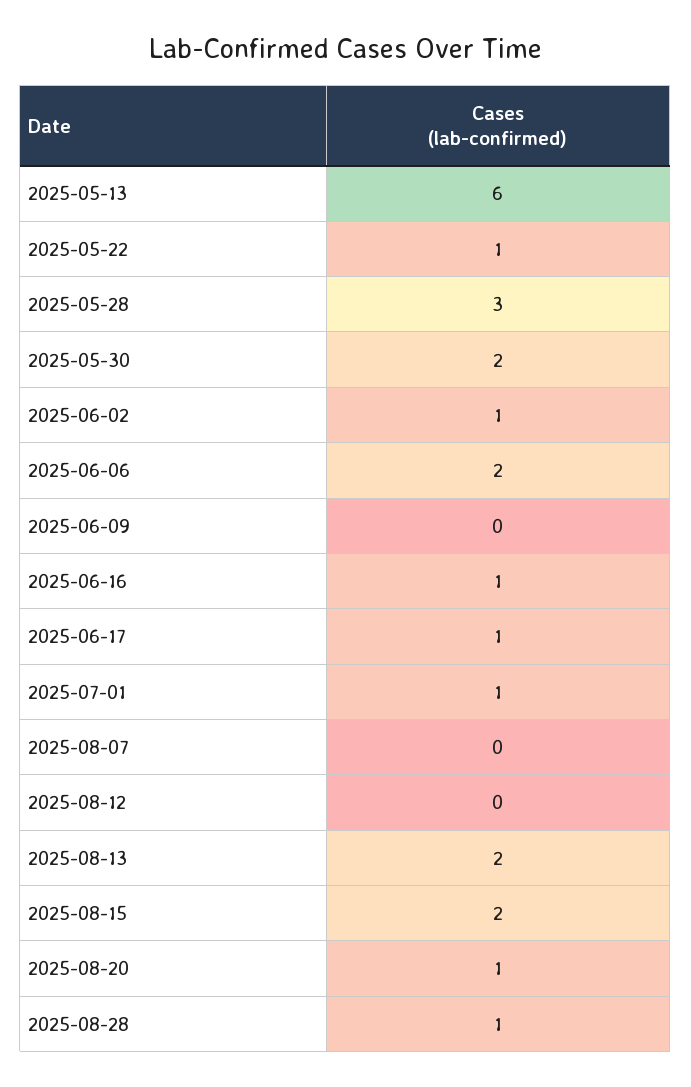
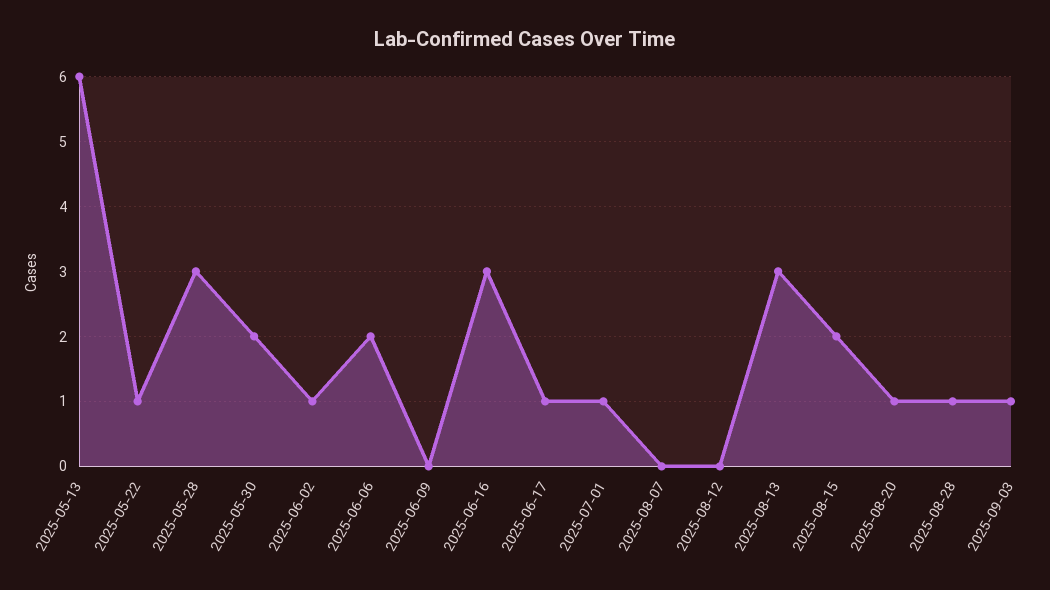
2025-06-16: 1 -> 3
2025-08-13: 2 -> 3
2025-09-03: none -> 1

